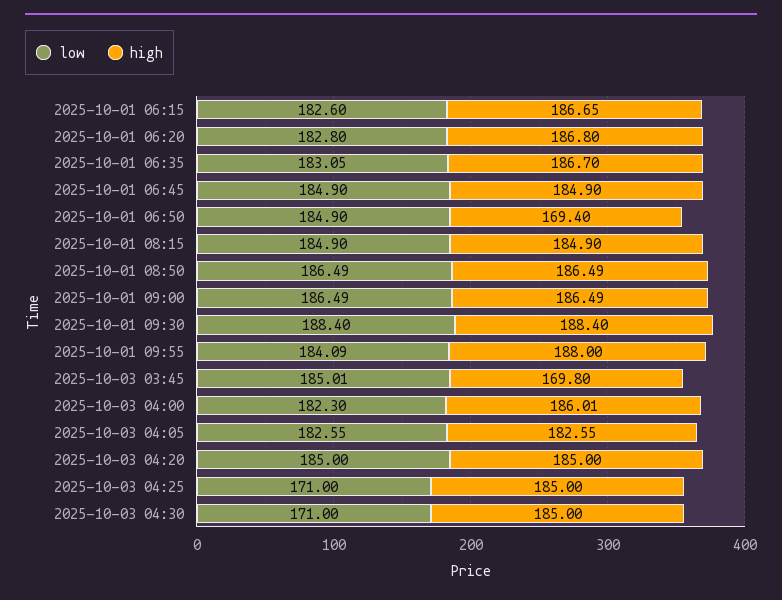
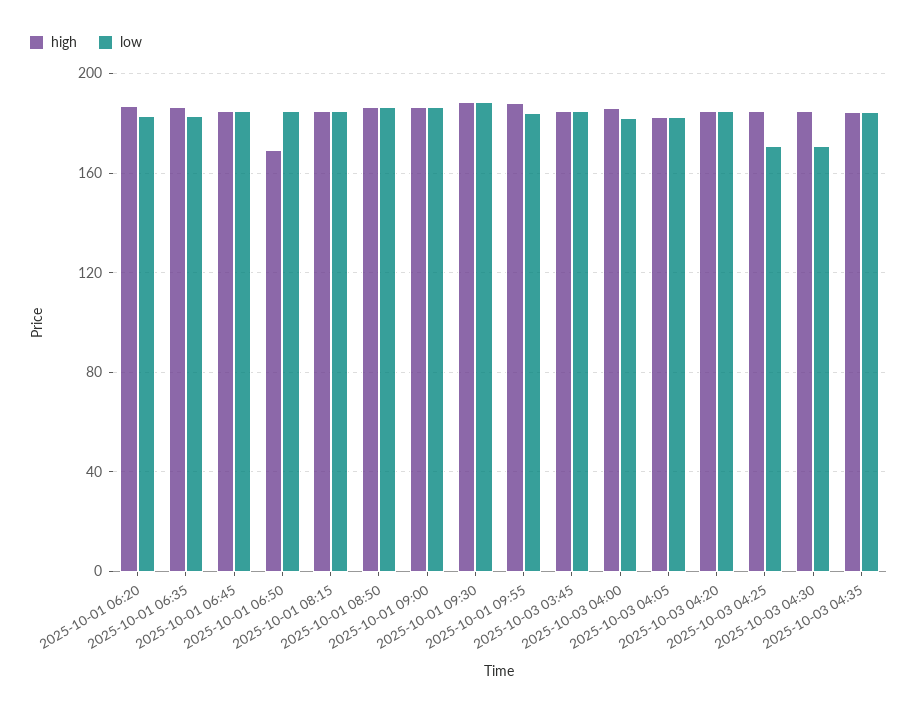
low, 2025-10-01 06:15: 182.6 -> none
high, 2025-10-01 06:15: 186.65 -> none
high, 2025-10-03 03:45: 169.8 -> 185
high, 2025-10-03 04:35: none -> 185
low, 2025-10-03 04:35: none -> 185

